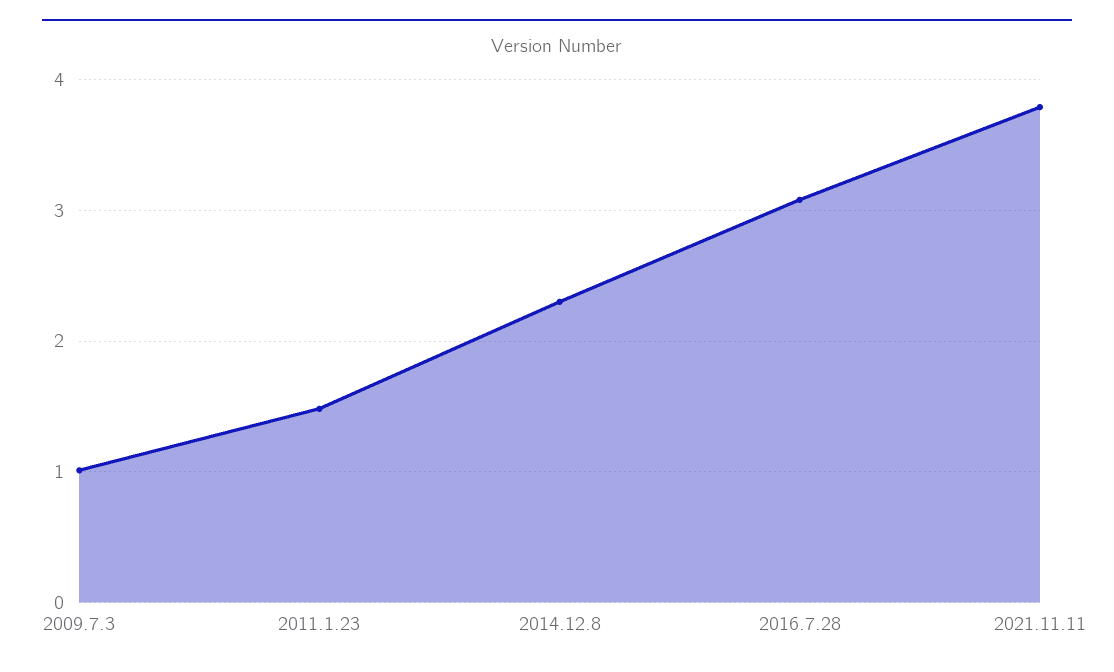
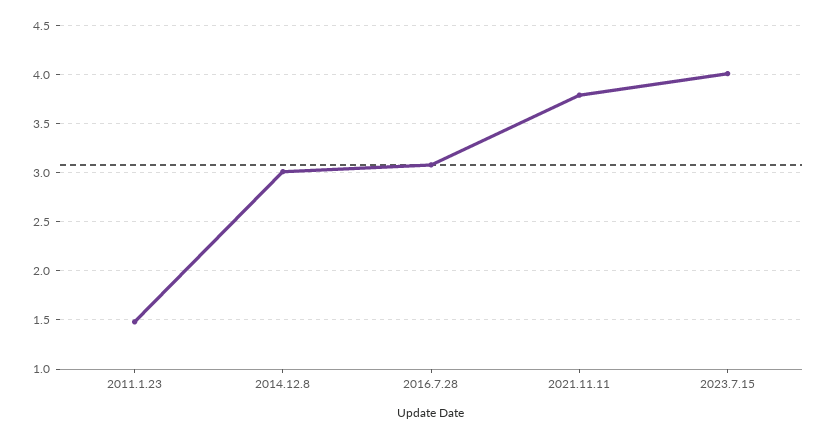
2009.7.3: 1 -> none
2014.12.8: 2.3 -> 3
2023.7.15: none -> 4

